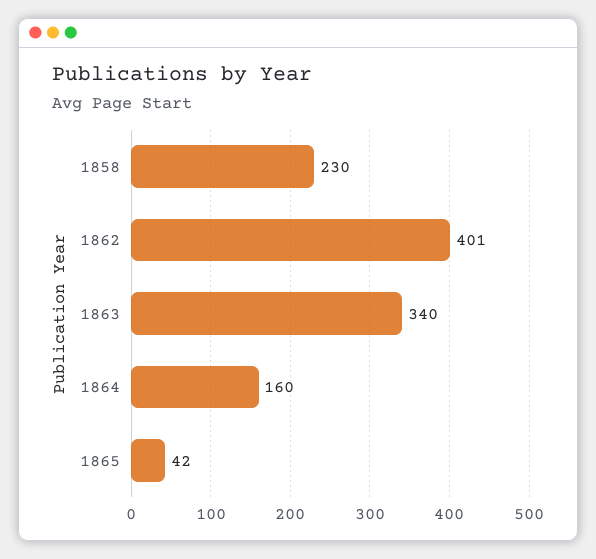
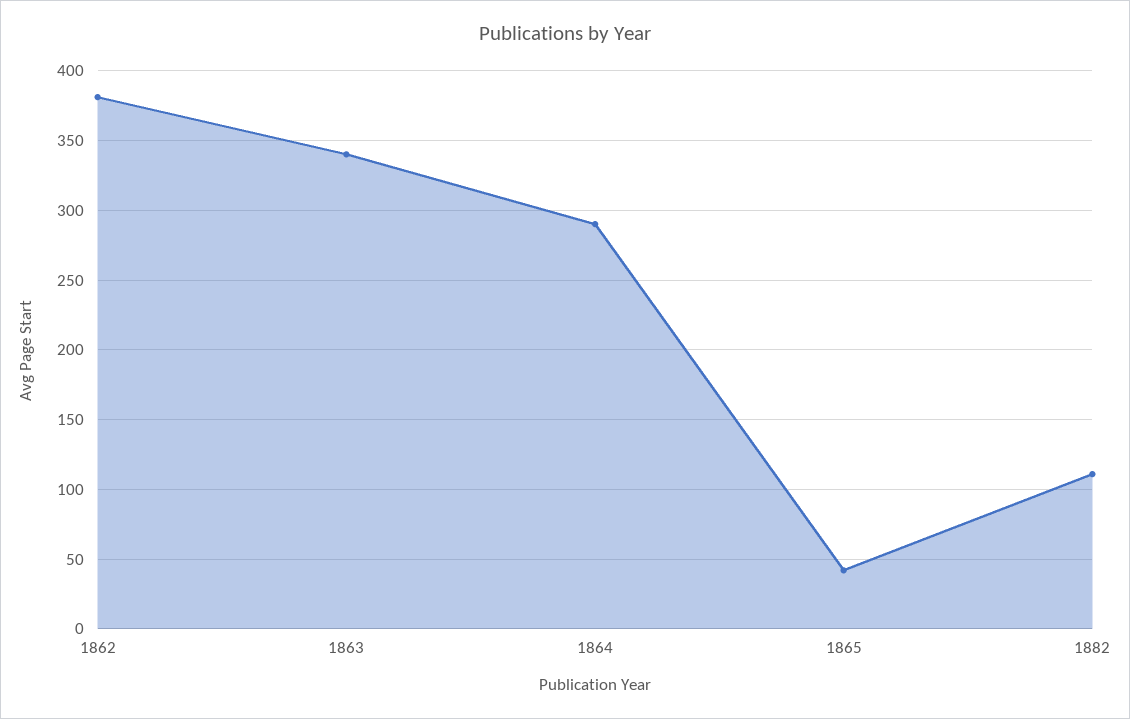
1858: 230 -> none
1862: 401 -> 380
1864: 160 -> 290
1882: none -> 110

